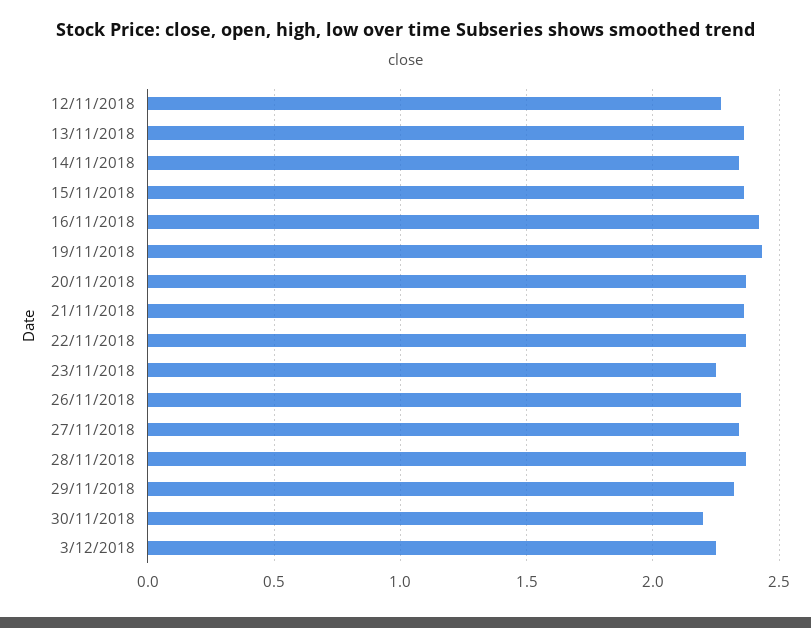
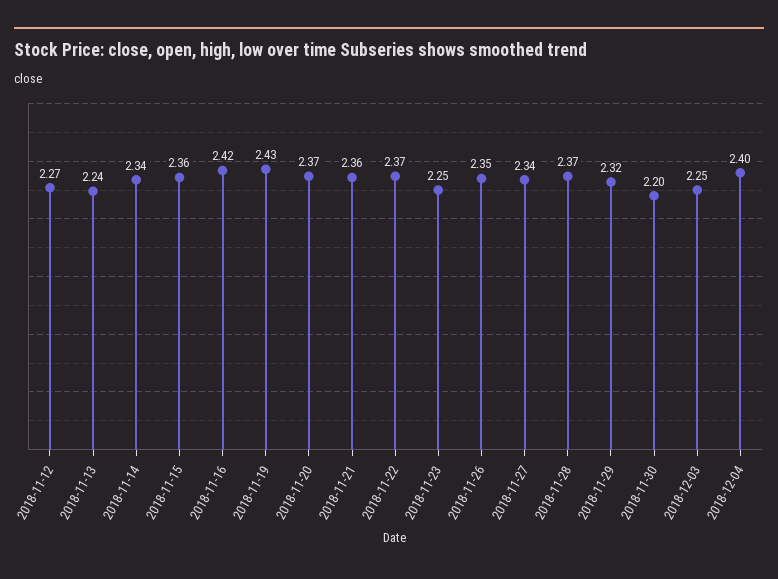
13/11/2018: 2.35 -> 2.24
2018-12-04: none -> 2.4

